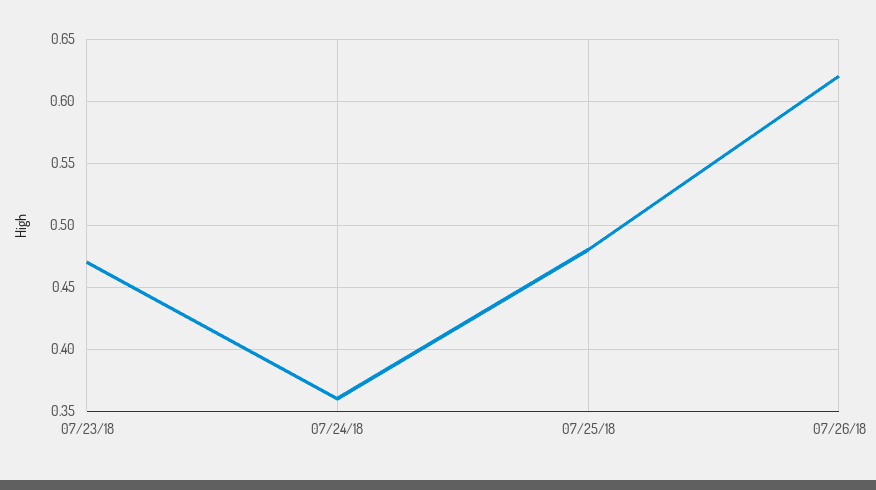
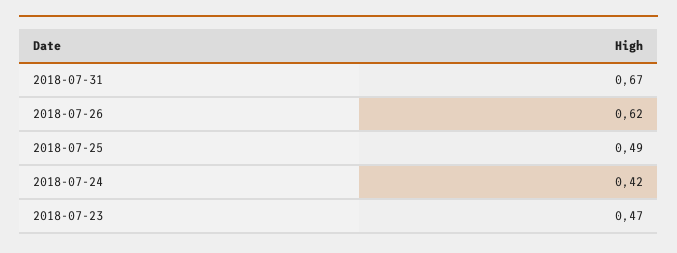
07/24/18: 0.36 -> 0.42
07/25/18: 0.48 -> 0.49
2018-07-31: none -> 0.67

